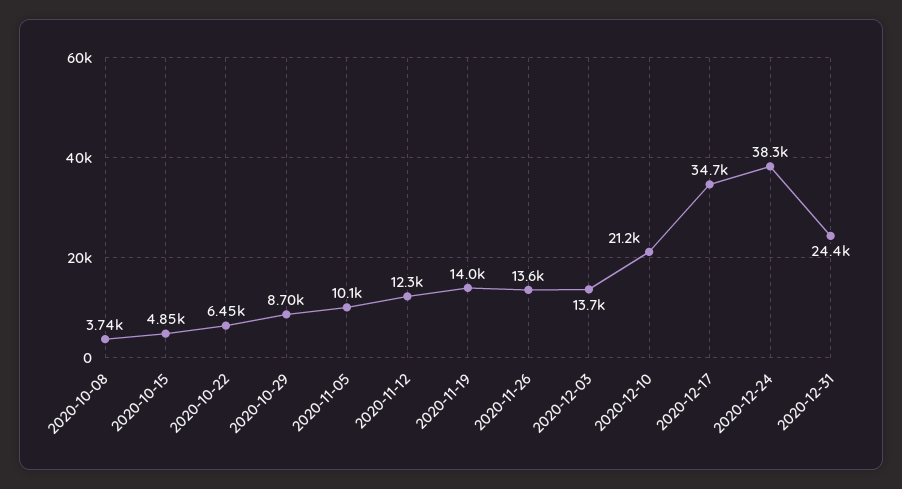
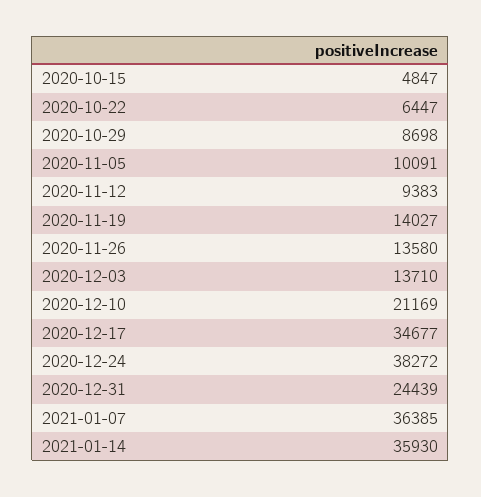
2020-10-08: 3740 -> none
2020-11-12: 12300 -> 9383
2021-01-07: none -> 36385
2021-01-14: none -> 35930

